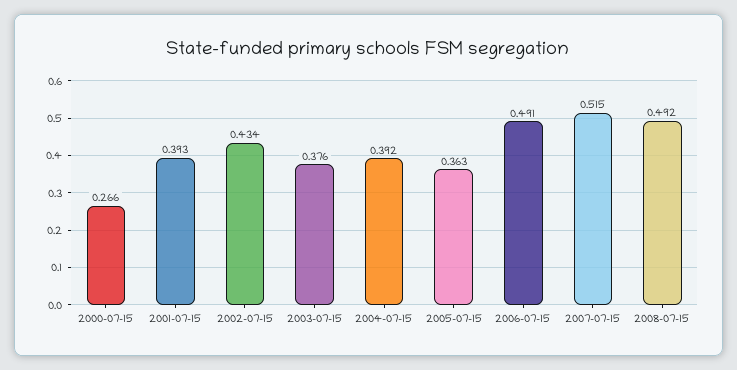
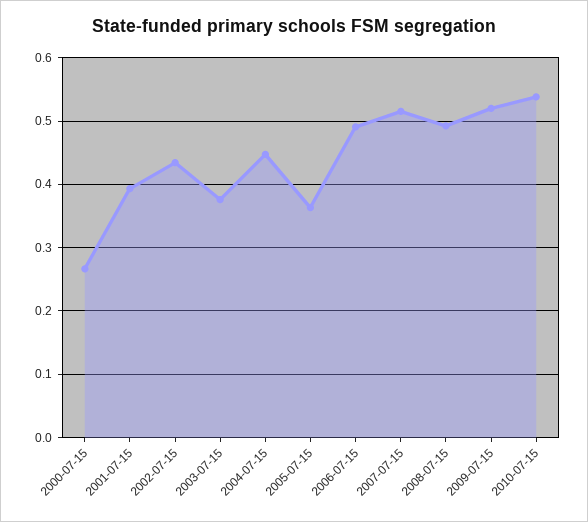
2004-07-15: 0.392 -> 0.45
2009-07-15: none -> 0.52
2010-07-15: none -> 0.54

